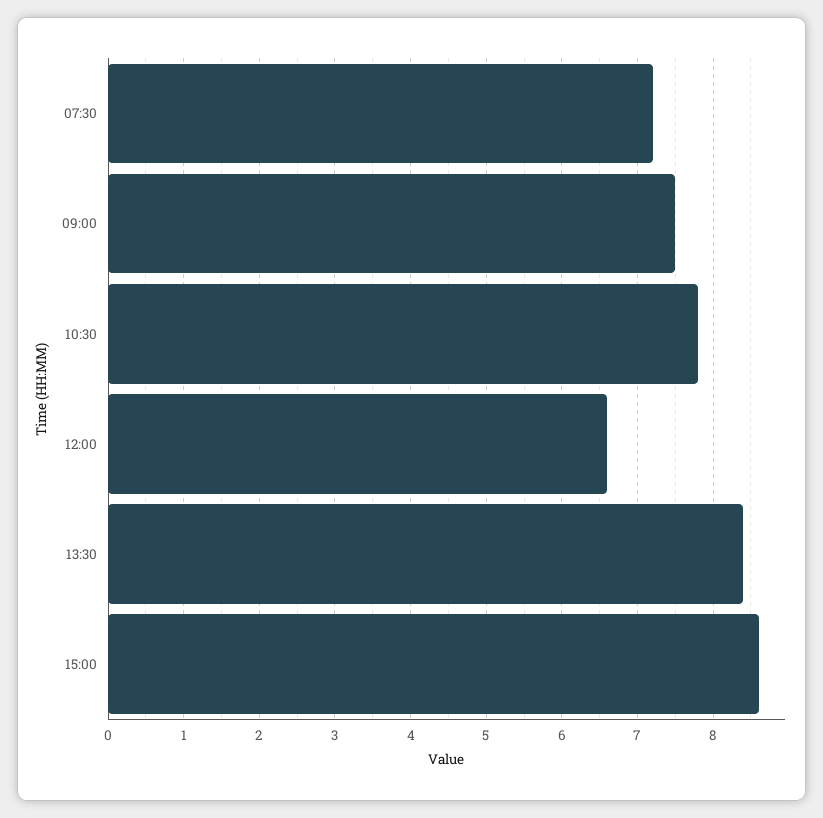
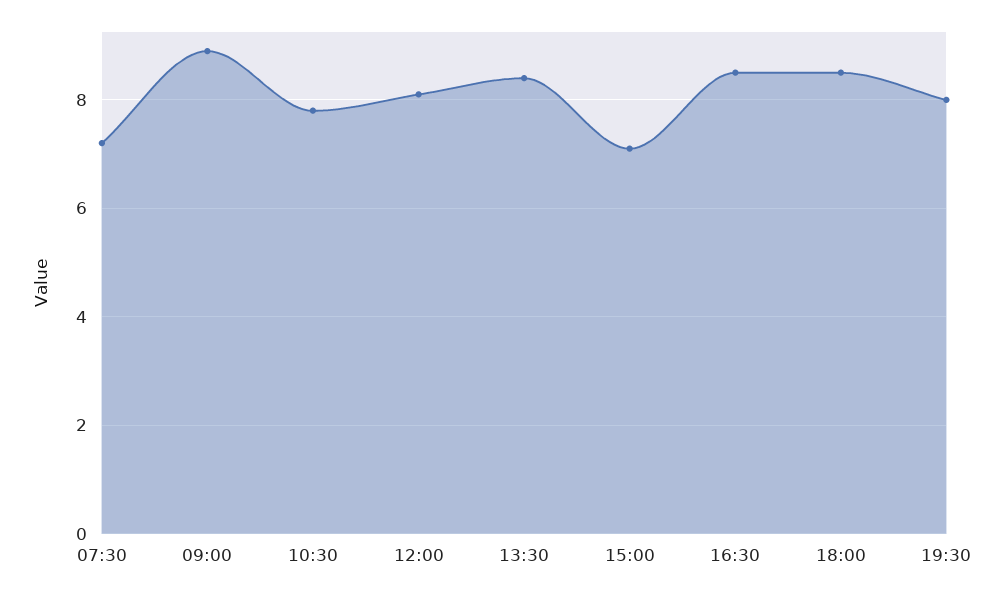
09:00: 7.5 -> 9
12:00: 6.6 -> 8
15:00: 8.6 -> 7
16:30: none -> 8.5
18:00: none -> 8.5
19:30: none -> 8

